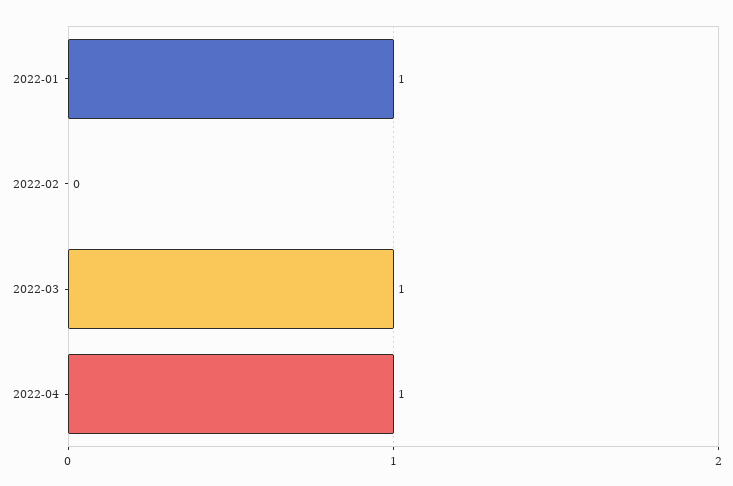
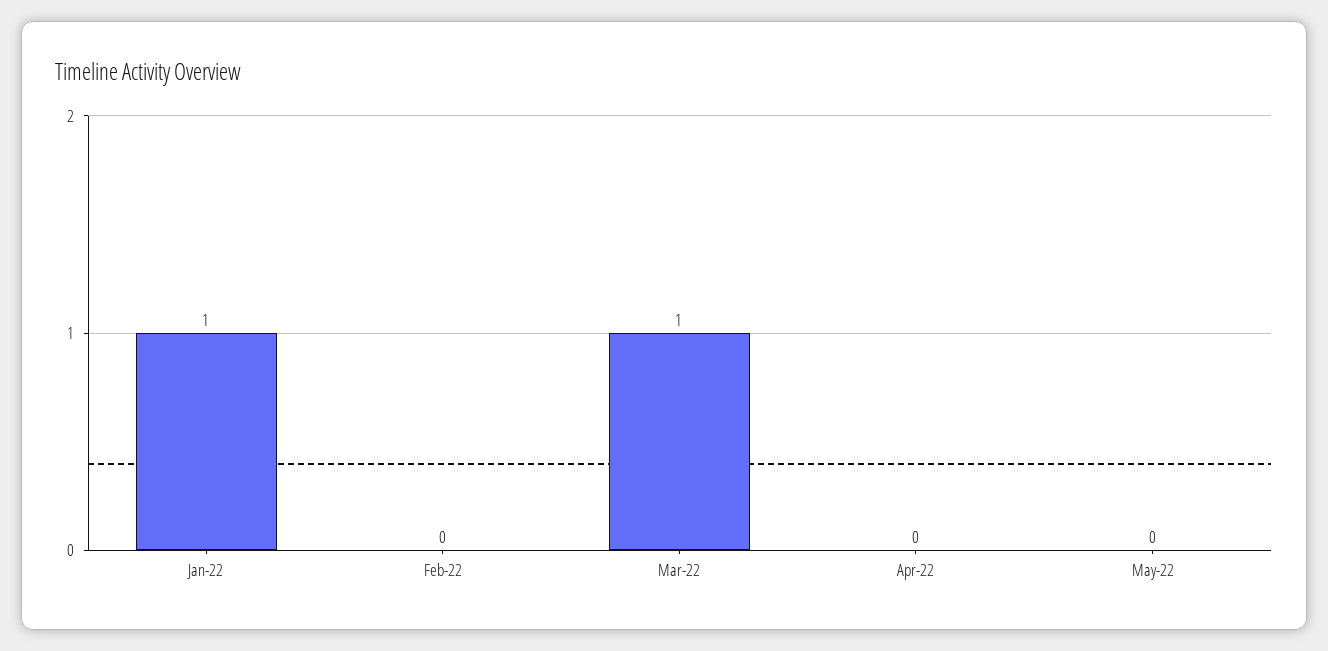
2022-04: 1 -> 0
May-22: none -> 0

